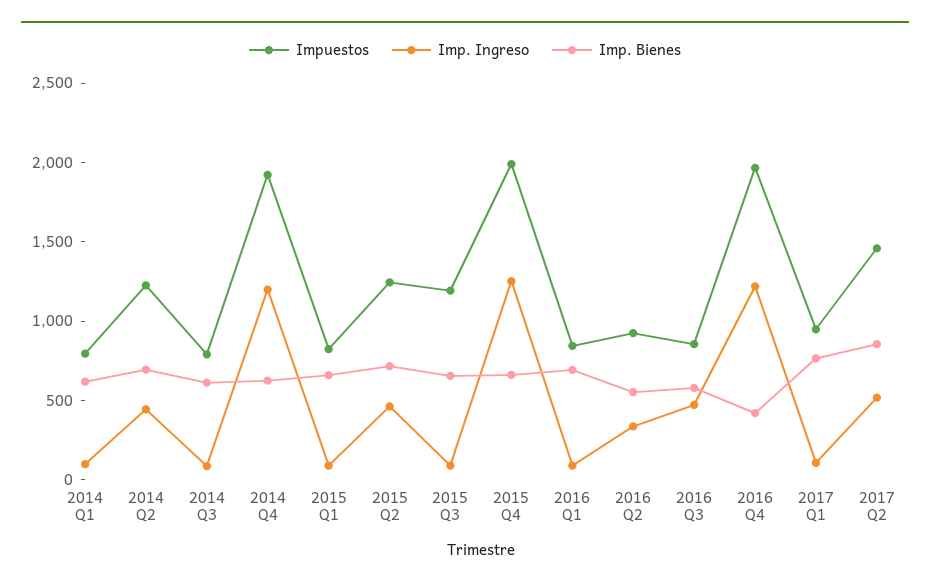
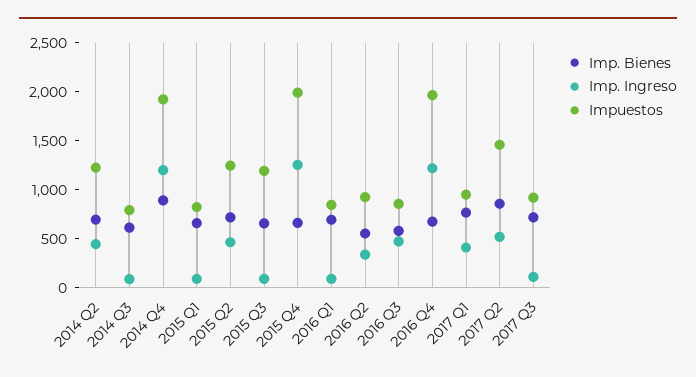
Impuestos, 2014 Q1: 800 -> none
Imp. Ingreso, 2014 Q1: 100 -> none
Imp. Bienes, 2014 Q1: 600 -> none
Imp. Bienes, 2014 Q4: 600 -> 900
Imp. Bienes, 2016 Q4: 400 -> 700
Imp. Ingreso, 2017 Q1: 100 -> 400
Imp. Bienes, 2017 Q3: none -> 700
Imp. Ingreso, 2017 Q3: none -> 100
Impuestos, 2017 Q3: none -> 900

